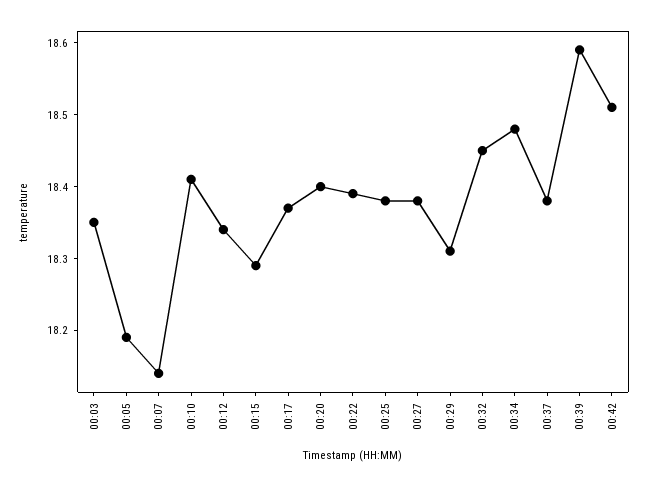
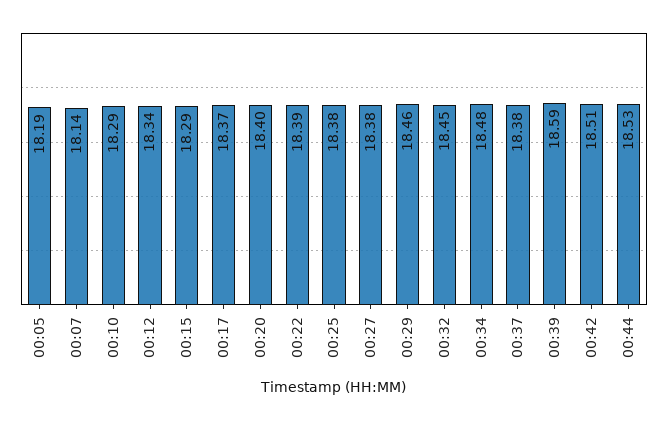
00:03: 18.35 -> none
00:10: 18.4 -> 18.29
00:29: 18.3 -> 18.46
00:44: none -> 18.53

